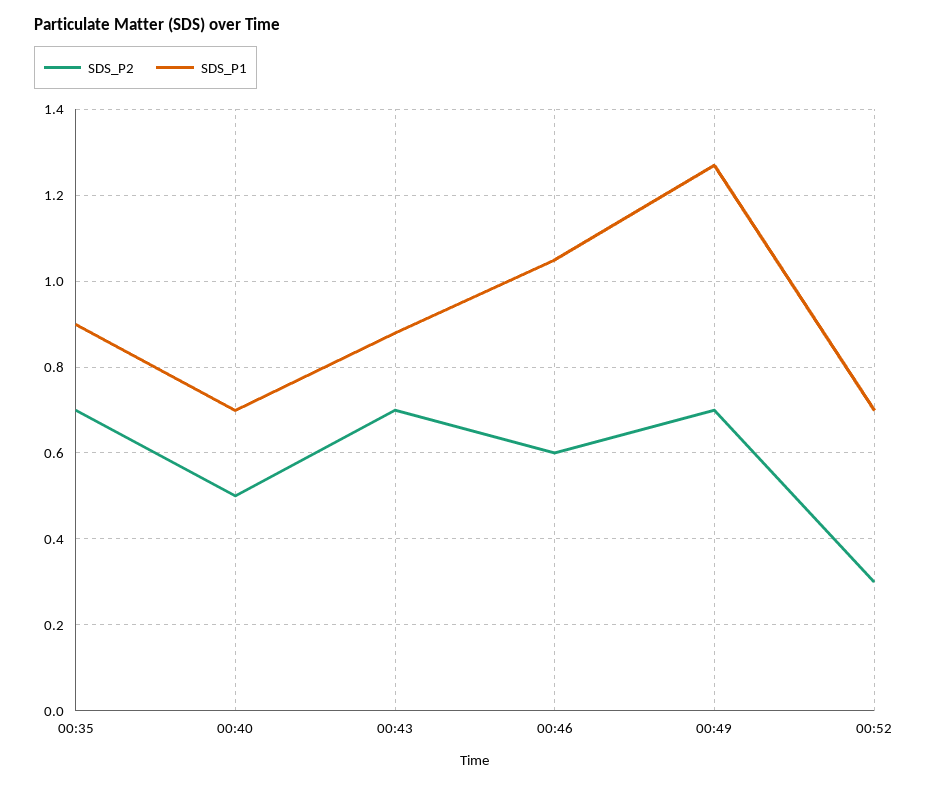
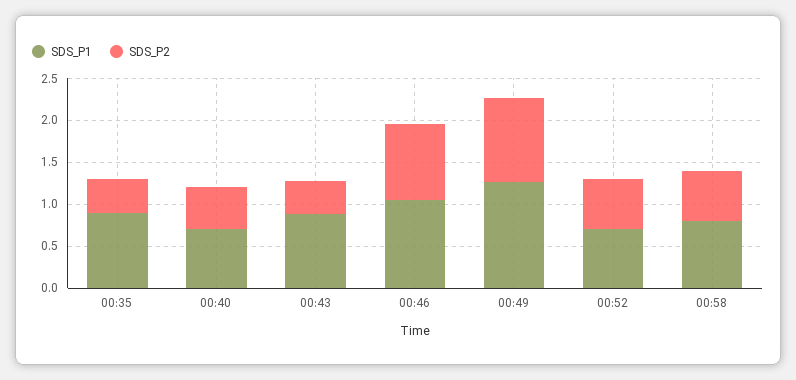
SDS_P2, 00:35: 0.7 -> 0.4
SDS_P2, 00:43: 0.7 -> 0.4
SDS_P2, 00:46: 0.6 -> 0.9
SDS_P2, 00:49: 0.7 -> 1
SDS_P2, 00:52: 0.3 -> 0.6
SDS_P1, 00:58: none -> 0.8
SDS_P2, 00:58: none -> 0.6

